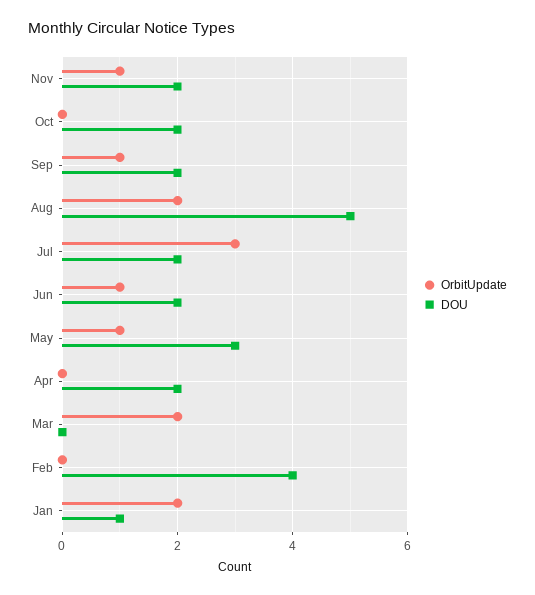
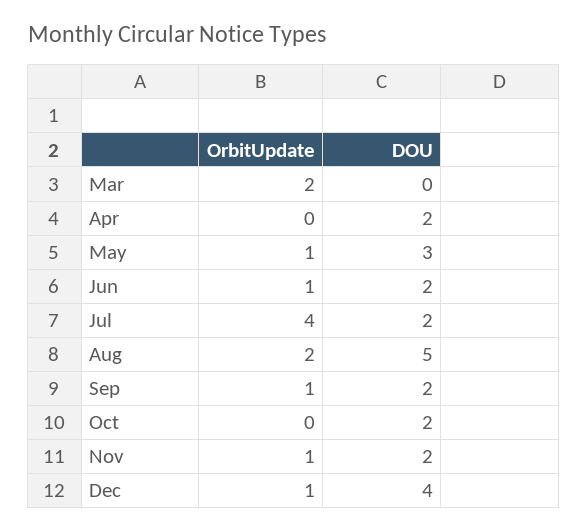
OrbitUpdate, Jul: 3 -> 4
OrbitUpdate, Feb: 0 -> none
DOU, Feb: 4 -> none
OrbitUpdate, Jan: 2 -> none
DOU, Jan: 1 -> none
OrbitUpdate, Dec: none -> 1
DOU, Dec: none -> 4

